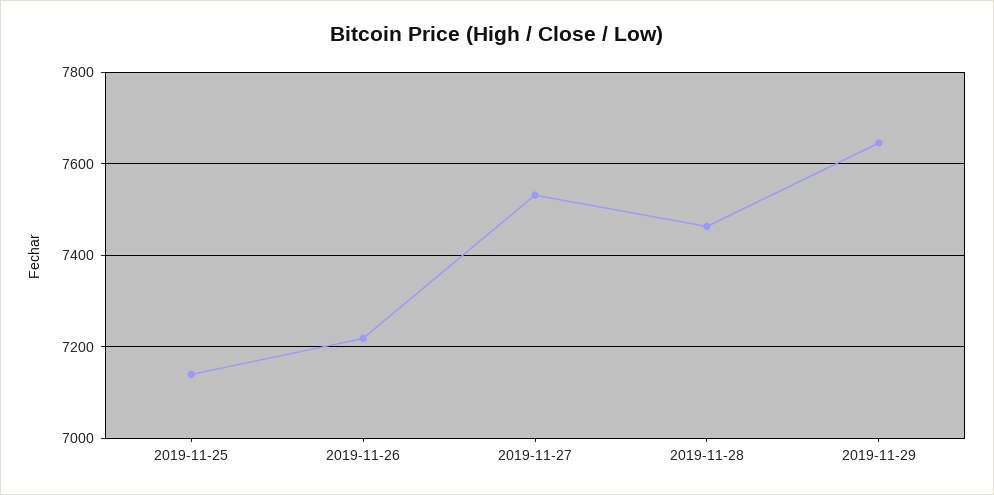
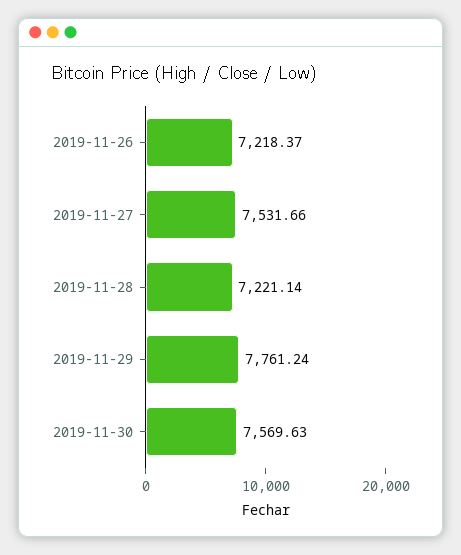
2019-11-25: 7140 -> none
2019-11-28: 7460 -> 7221.14
2019-11-29: 7640 -> 7761.24
2019-11-30: none -> 7569.63

